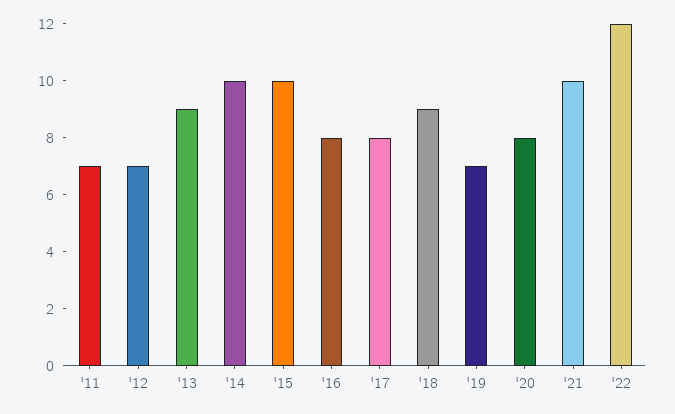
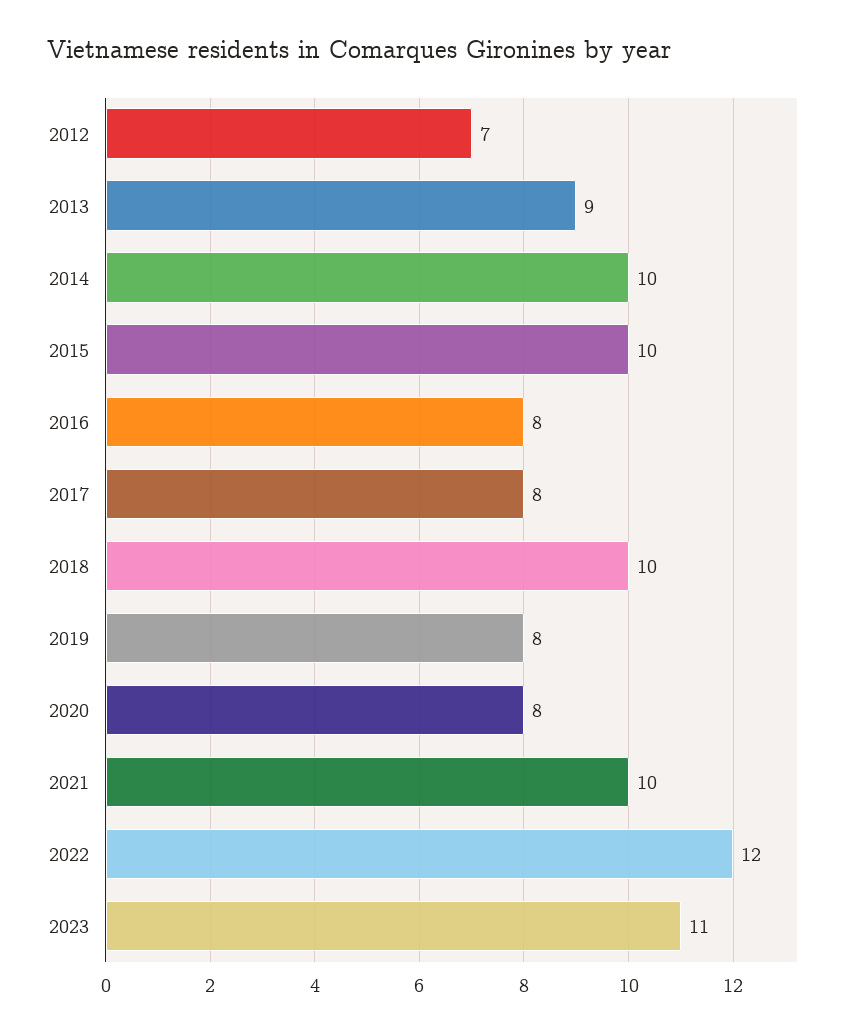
'11: 7 -> none
'18: 9 -> 10
'19: 7 -> 8
2023: none -> 11

